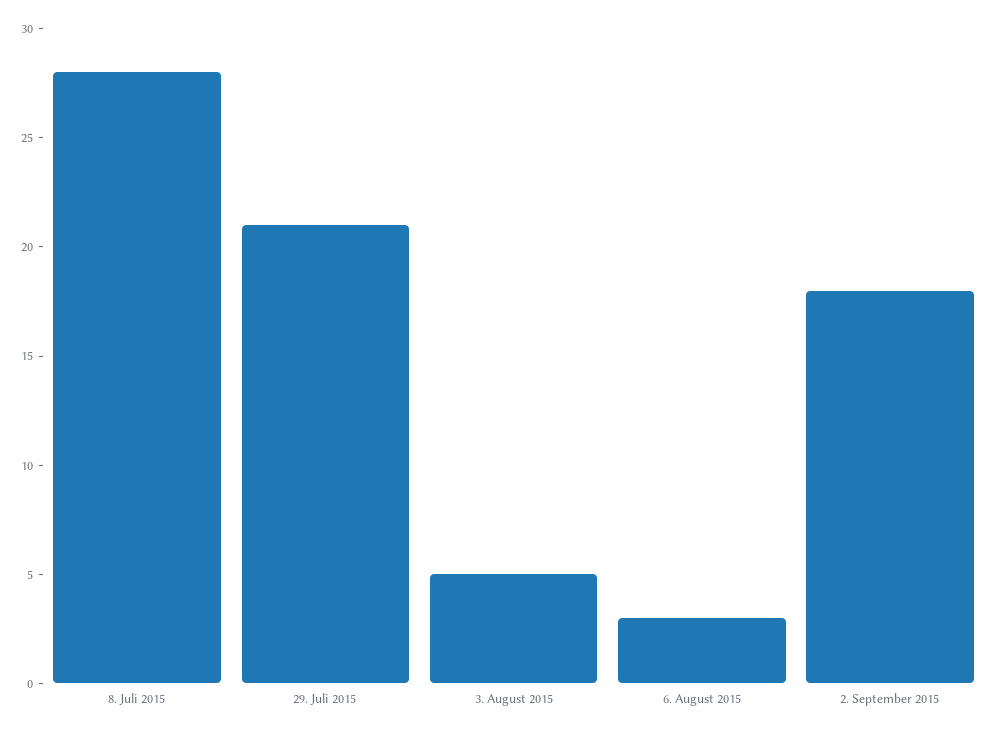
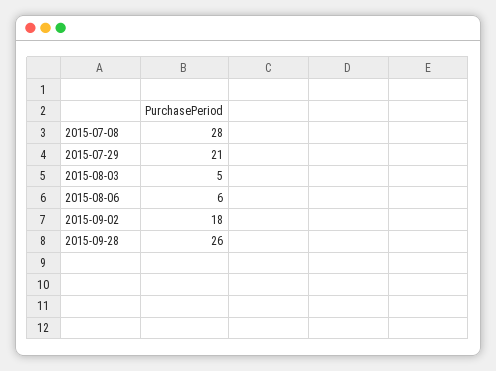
6. August 2015: 3 -> 6
2015-09-28: none -> 26

